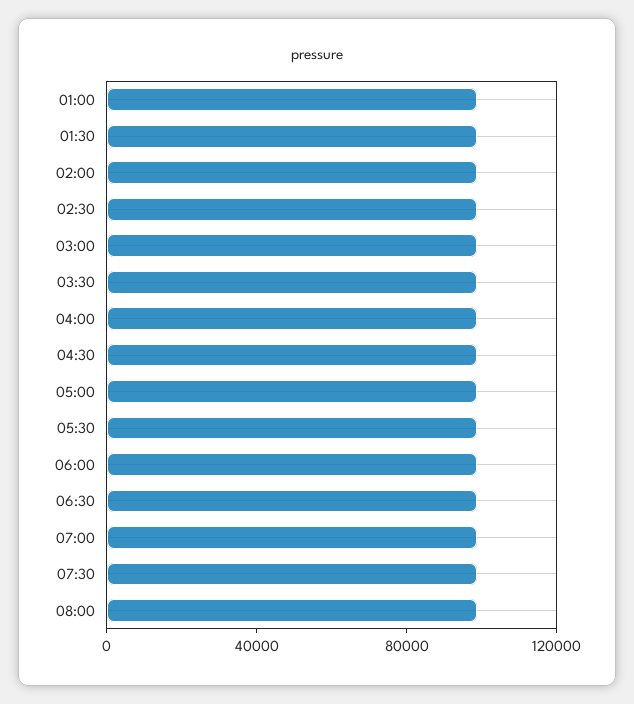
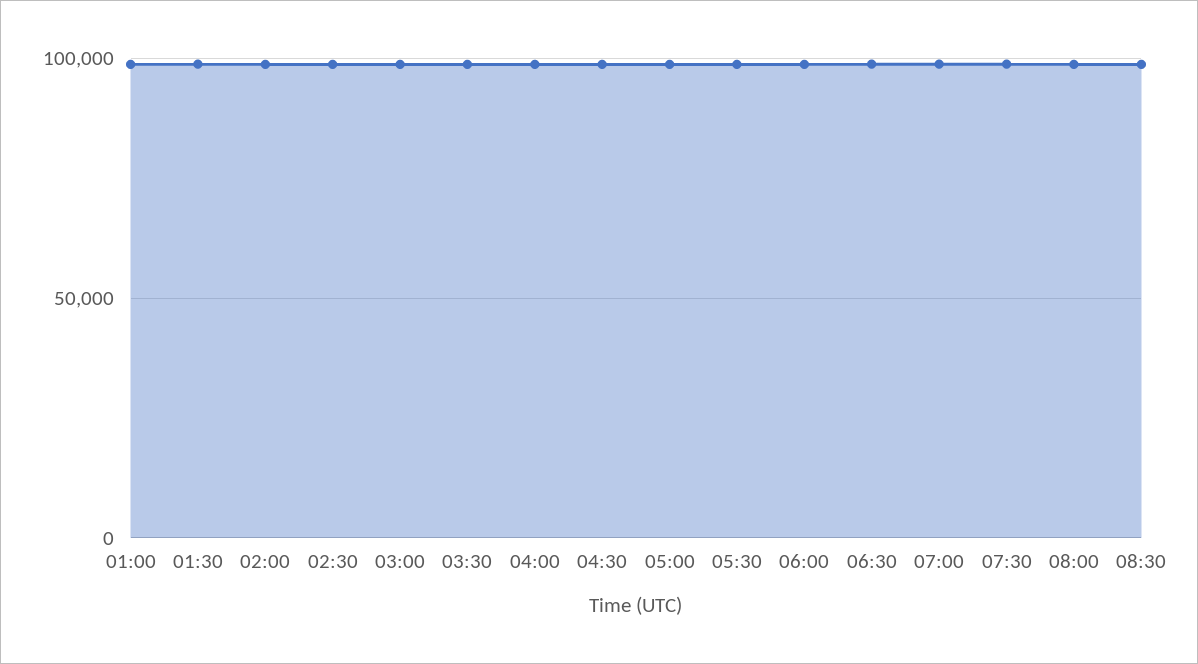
08:30: none -> 100000

